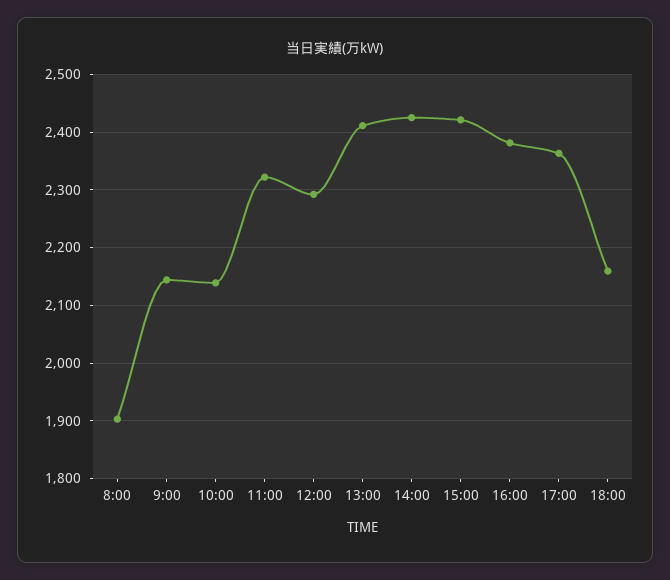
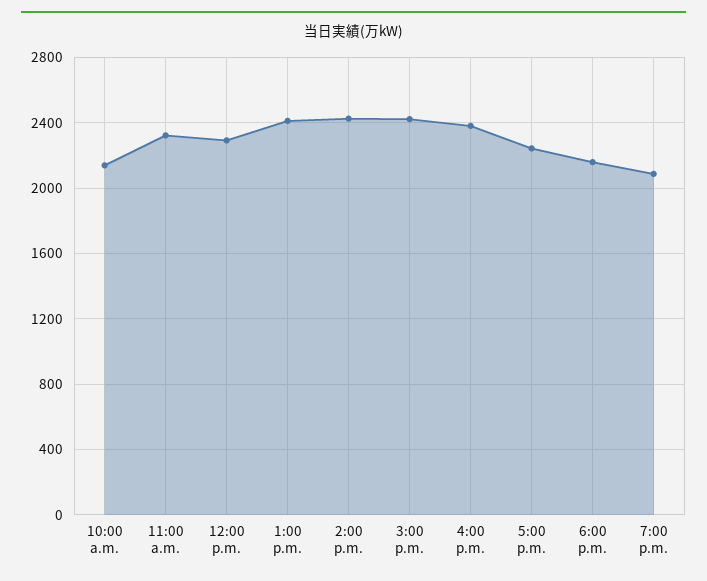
8:00: 1900 -> none
9:00: 2140 -> none
17:00: 2360 -> 2250
7:00 p.m.: none -> 2100

